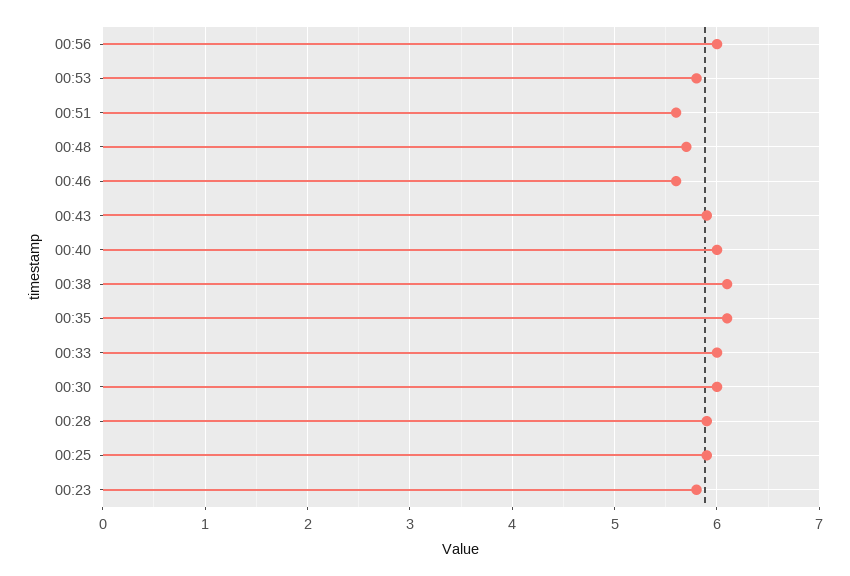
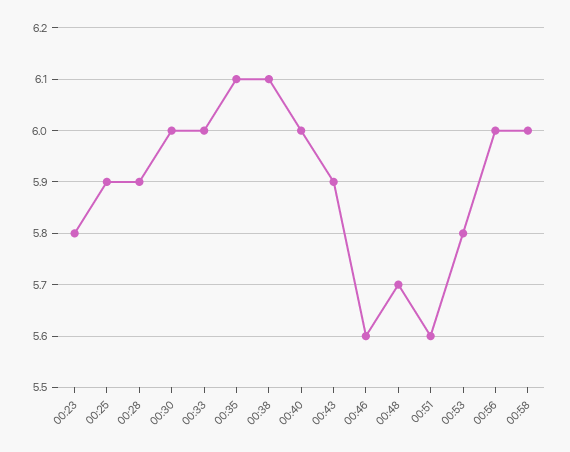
00:58: none -> 6

